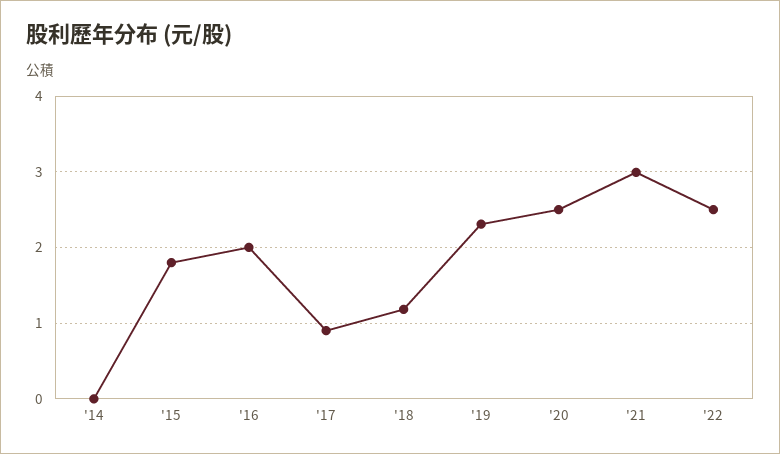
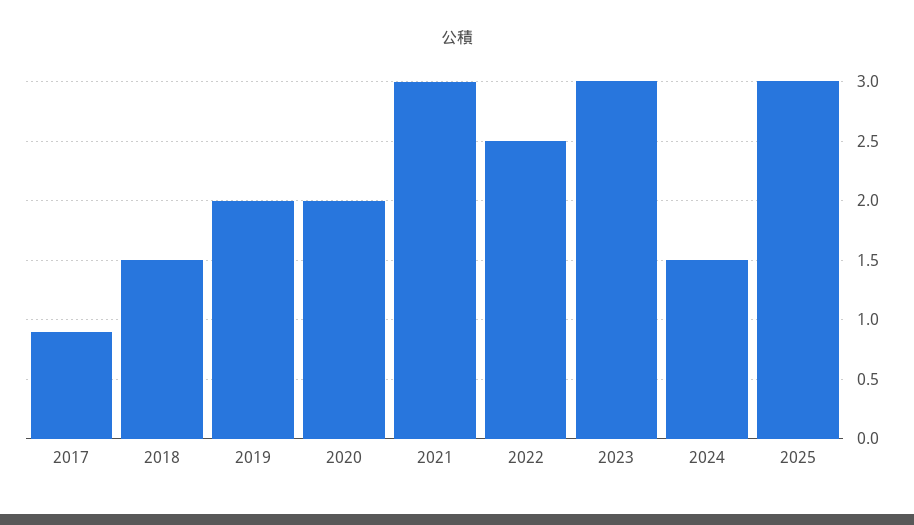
'14: 0 -> none
'15: 1.8 -> none
'16: 2 -> none
'18: 1.2 -> 1.5
'19: 2.3 -> 2
'20: 2.5 -> 2
2023: none -> 3
2024: none -> 1.5
2025: none -> 3

